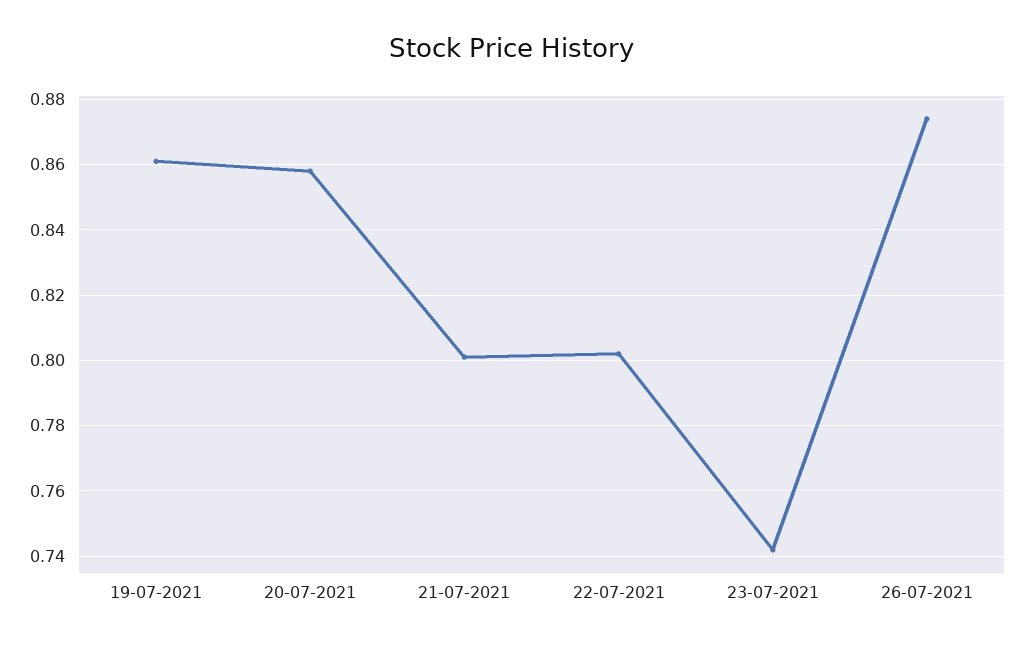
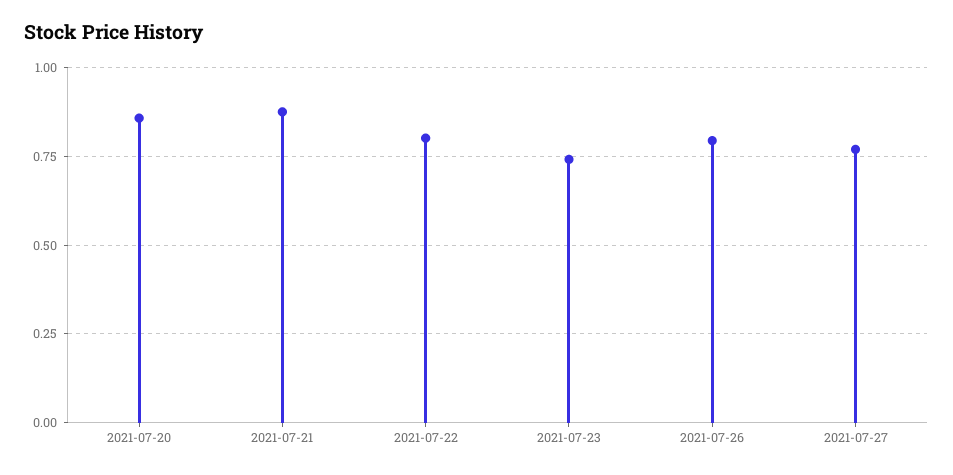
19-07-2021: 0.86 -> none
21-07-2021: 0.8 -> 0.875
26-07-2021: 0.875 -> 0.8
2021-07-27: none -> 0.775

